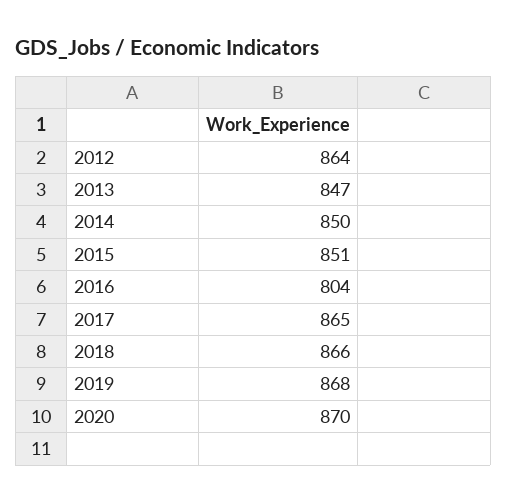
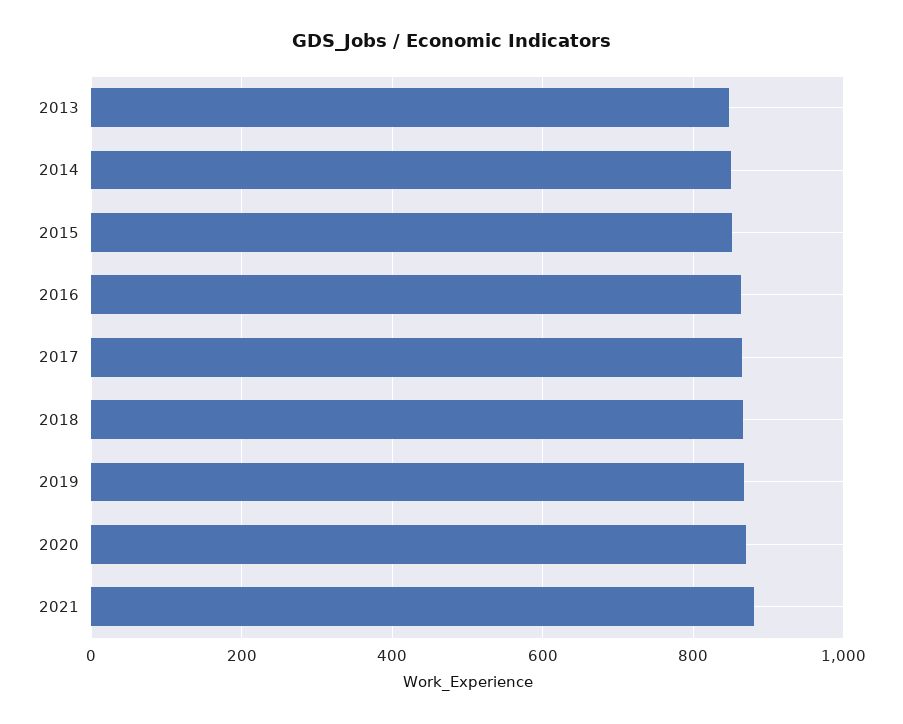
2012: 864 -> none
2016: 804 -> 860
2021: none -> 880

